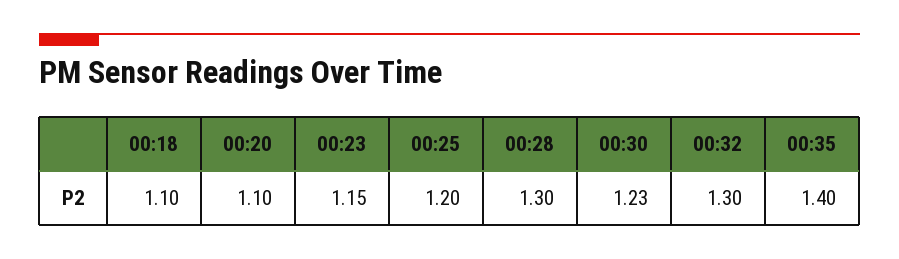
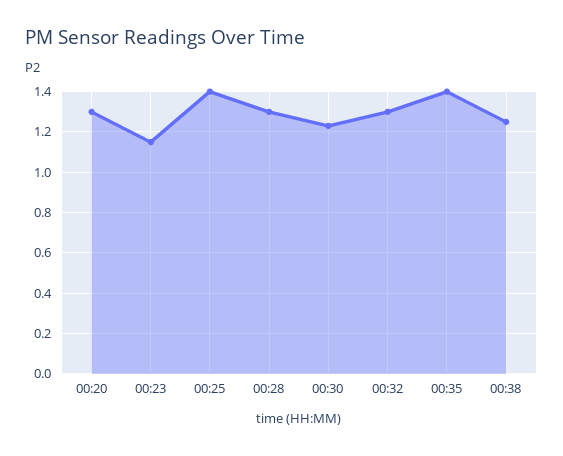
00:18: 1.1 -> none
00:20: 1.1 -> 1.3
00:25: 1.2 -> 1.4
00:38: none -> 1.25

